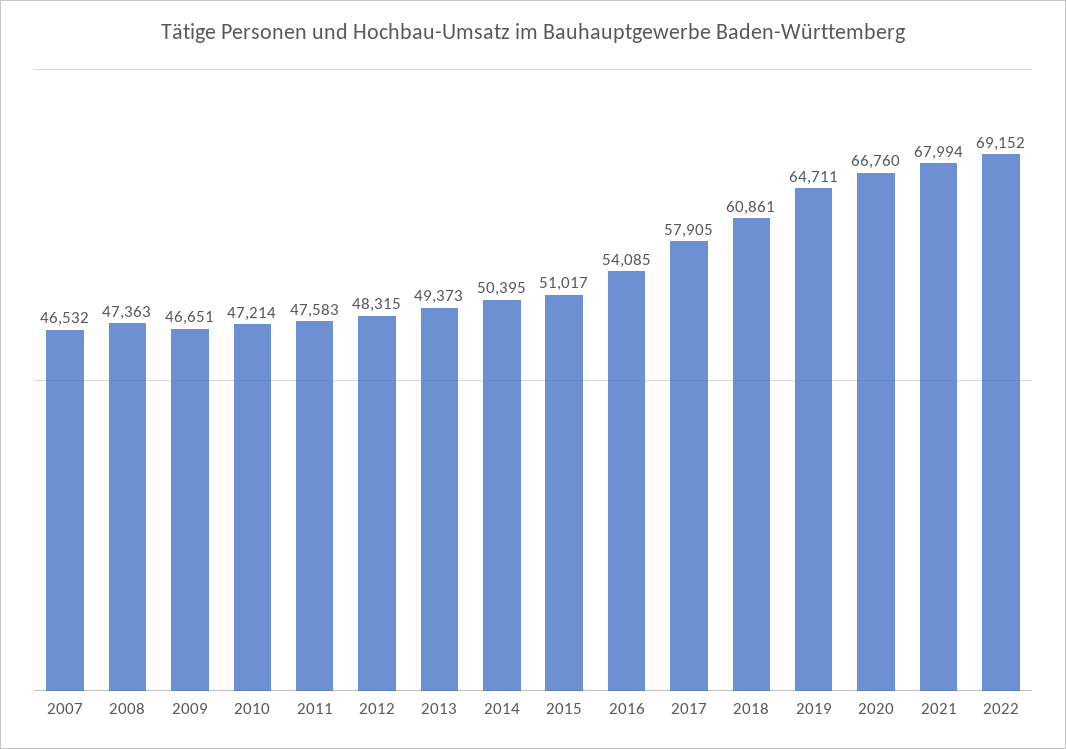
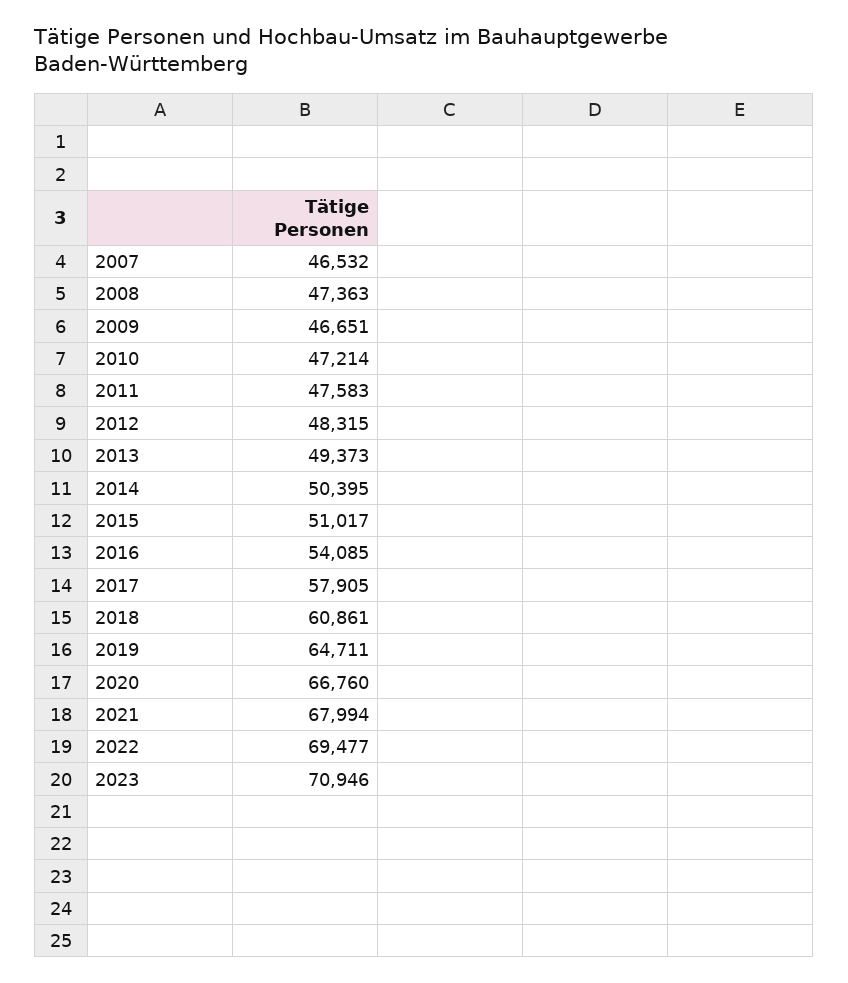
2022: 69152 -> 69477
2023: none -> 70946

